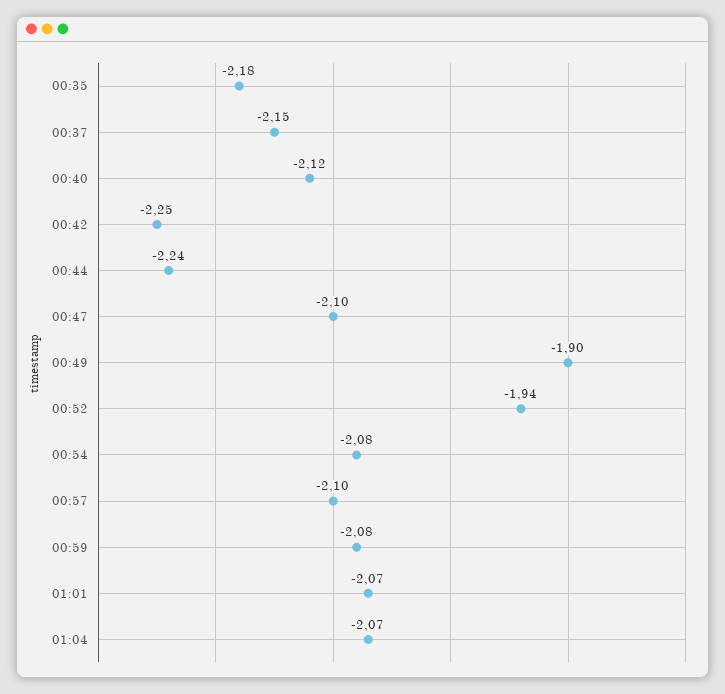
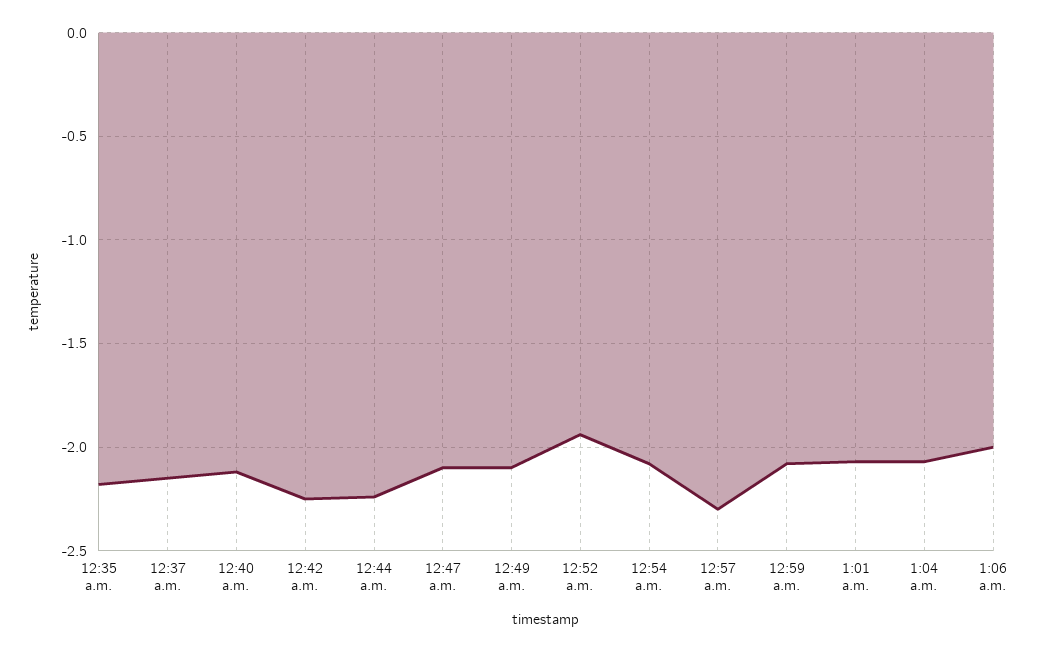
00:49: -1.9 -> -2.1
00:57: -2.1 -> -2.3
1:06 a.m.: none -> -2

